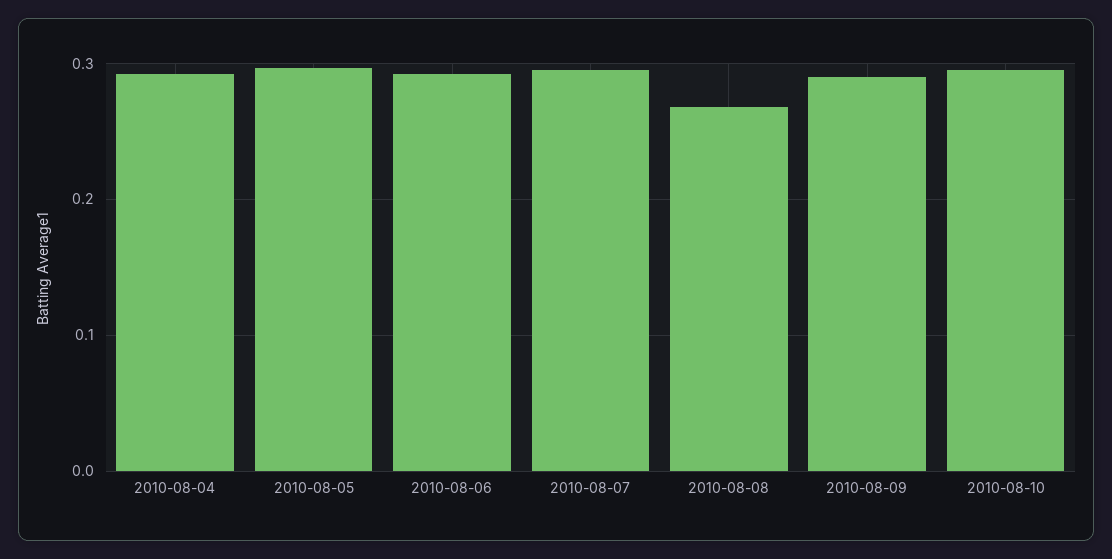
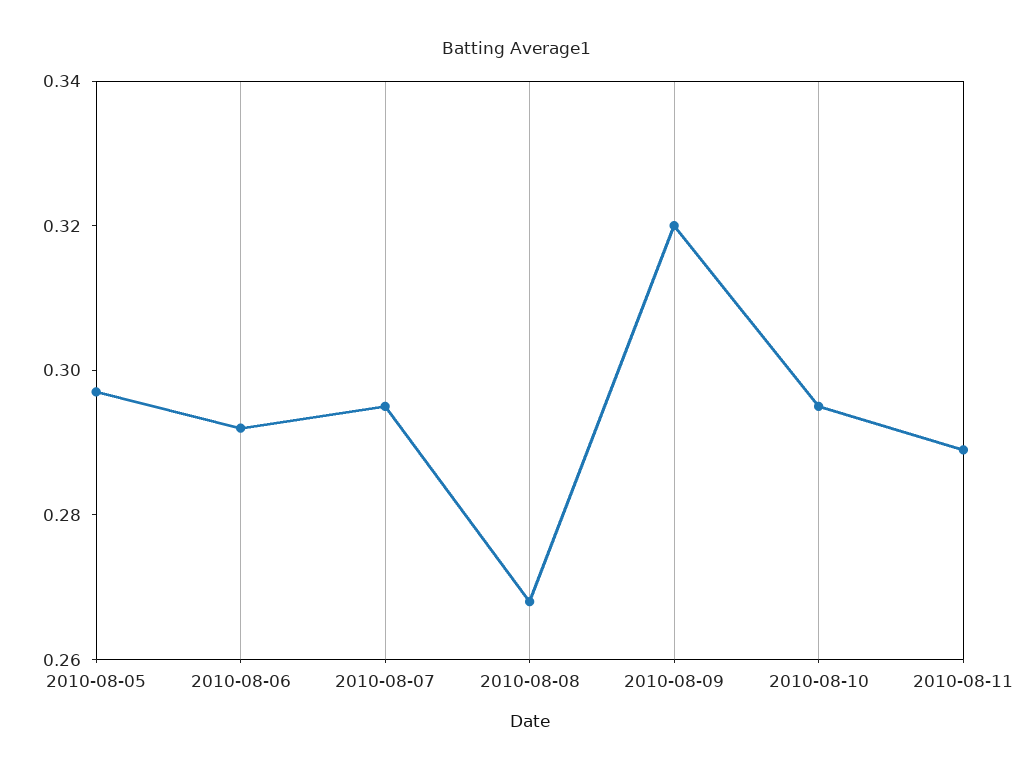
2010-08-04: 0.29 -> none
2010-08-09: 0.29 -> 0.32
2010-08-11: none -> 0.29

